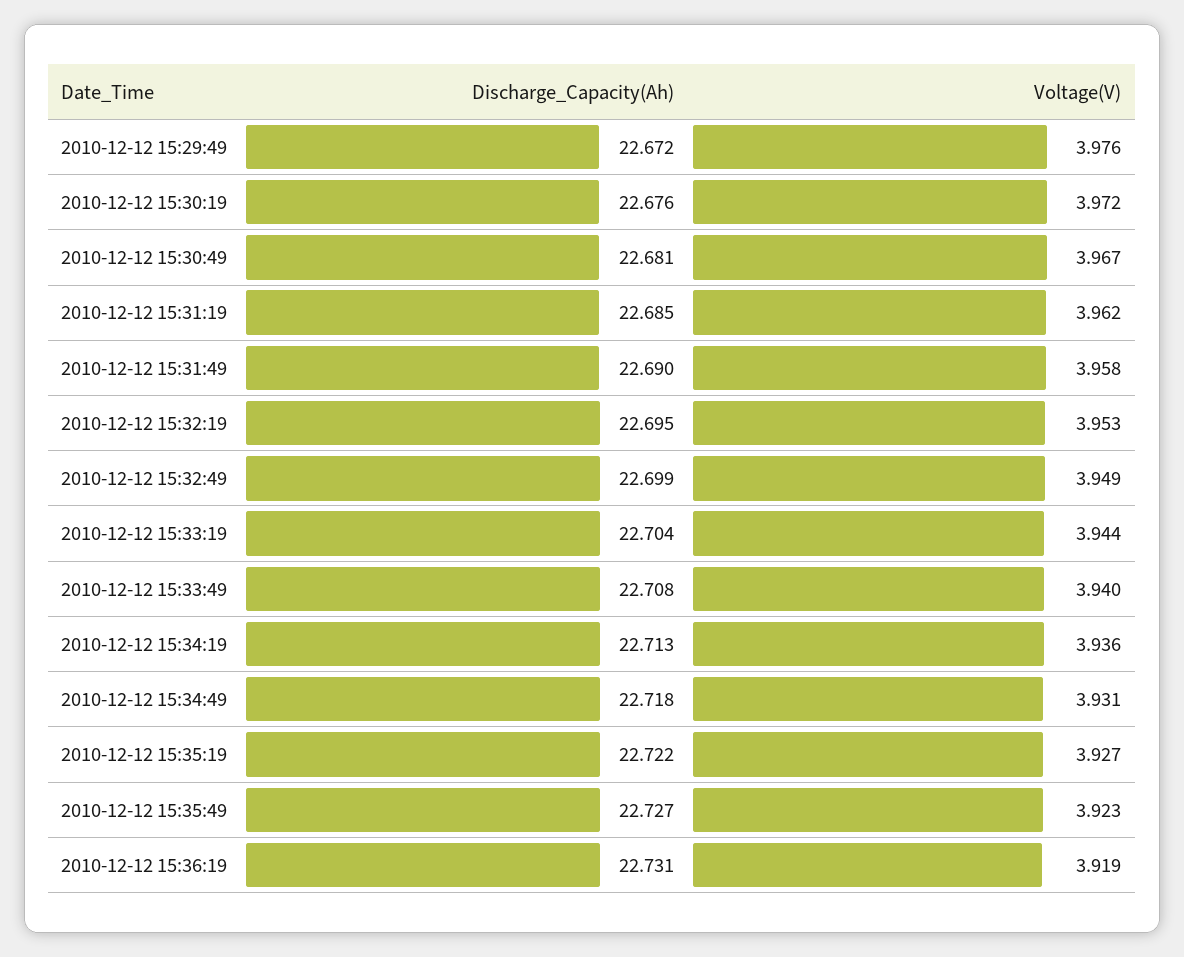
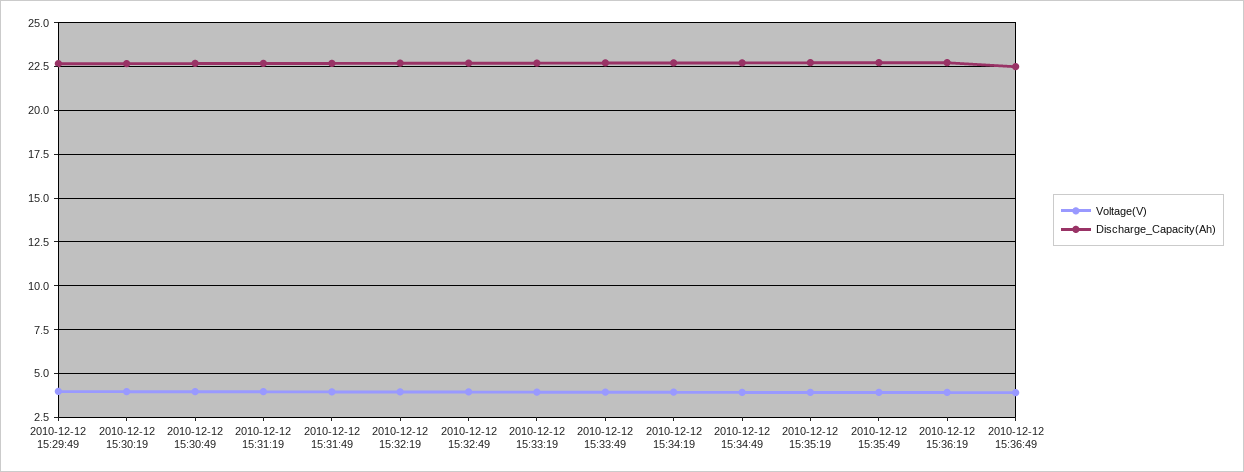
Voltage(V), 2010-12-12 15:36:49: none -> 4
Discharge_Capacity(Ah), 2010-12-12 15:36:49: none -> 22.5

